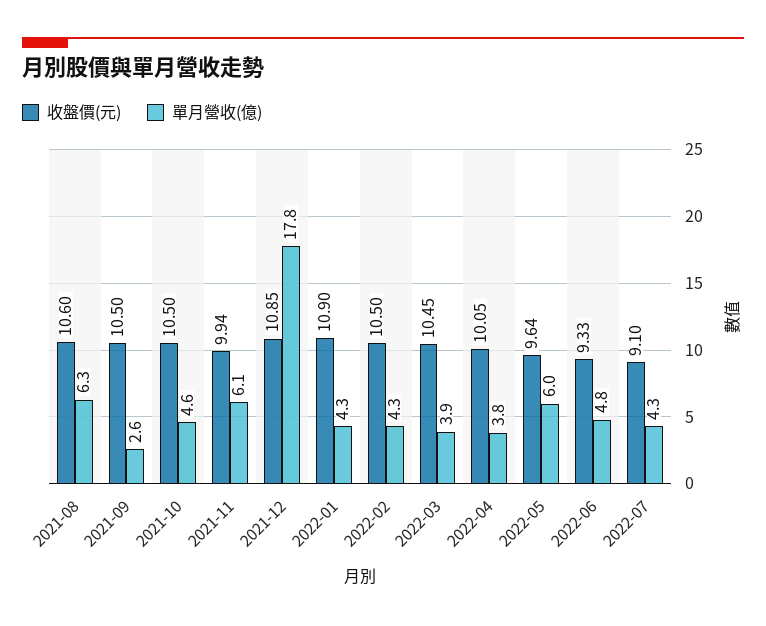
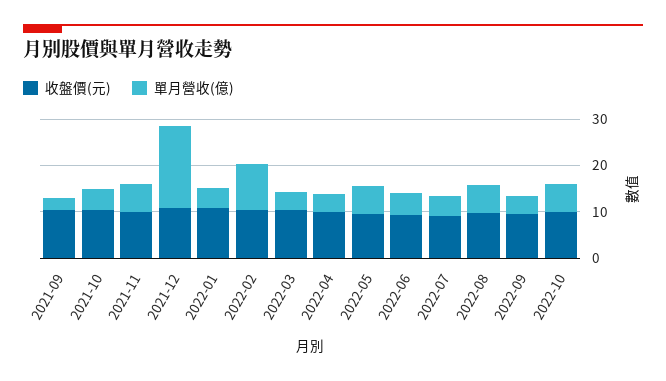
收盤價(元), 2021-08: 10.6 -> none
單月營收(億), 2021-08: 6.3 -> none
單月營收(億), 2022-02: 4.3 -> 10
收盤價(元), 2022-08: none -> 10
單月營收(億), 2022-08: none -> 6
收盤價(元), 2022-09: none -> 10
單月營收(億), 2022-09: none -> 4
收盤價(元), 2022-10: none -> 10
單月營收(億), 2022-10: none -> 6

